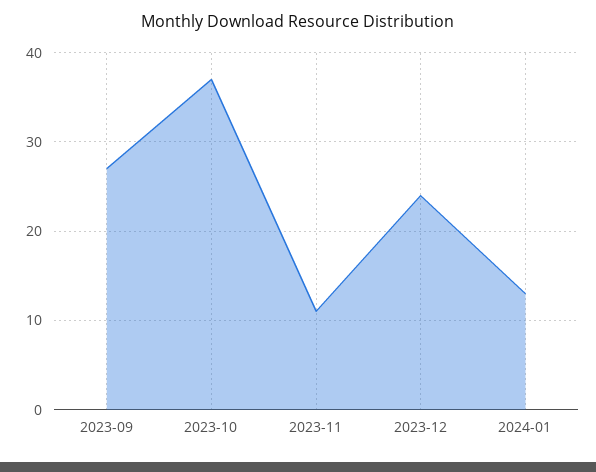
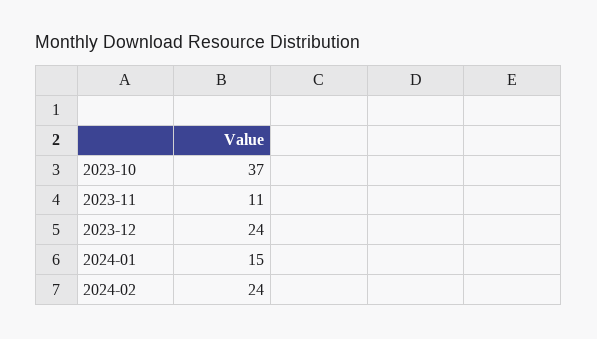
2023-09: 27 -> none
2024-01: 13 -> 15
2024-02: none -> 24

